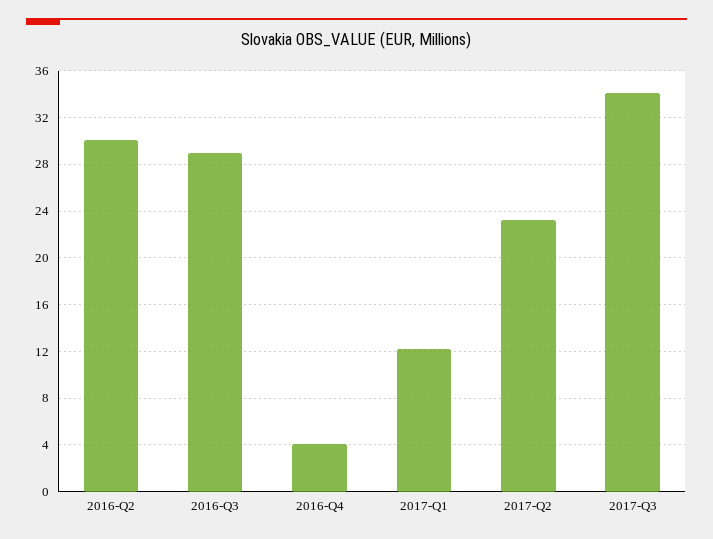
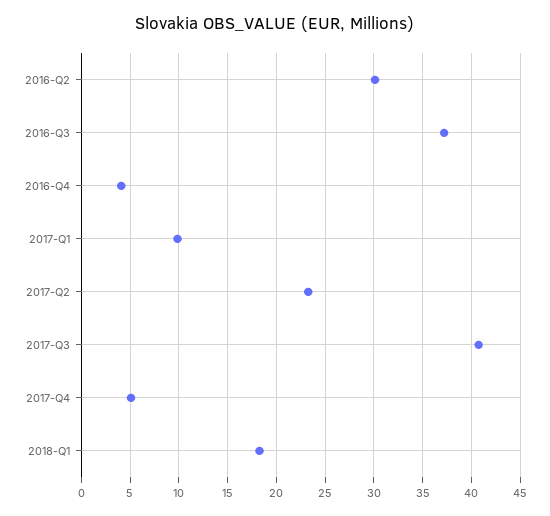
2016-Q3: 29 -> 37
2017-Q1: 12 -> 10
2017-Q3: 34 -> 41
2017-Q4: none -> 5
2018-Q1: none -> 18

